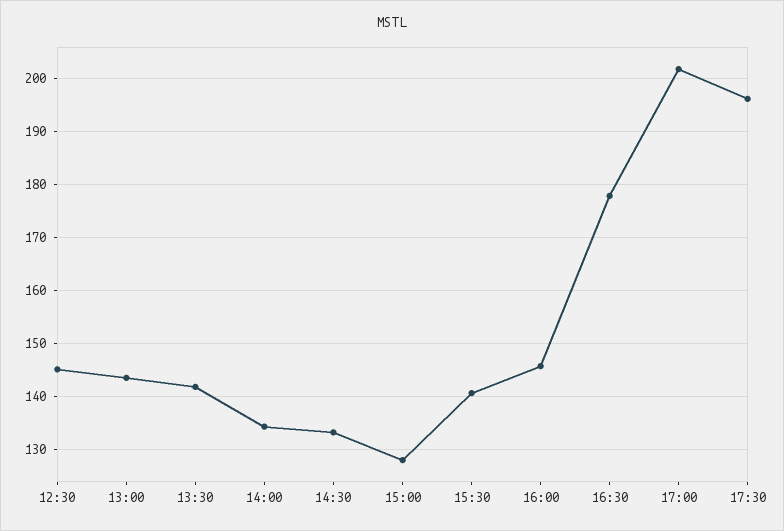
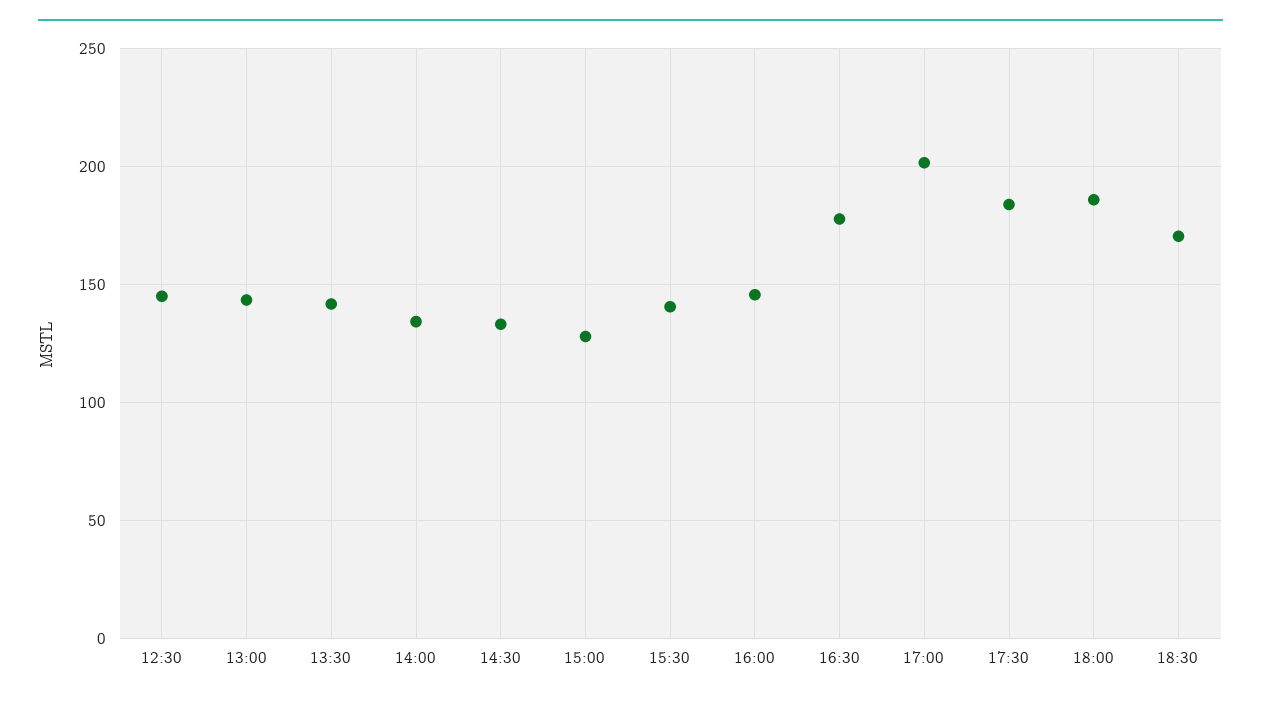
17:30: 196 -> 185
18:00: none -> 185
18:30: none -> 170

